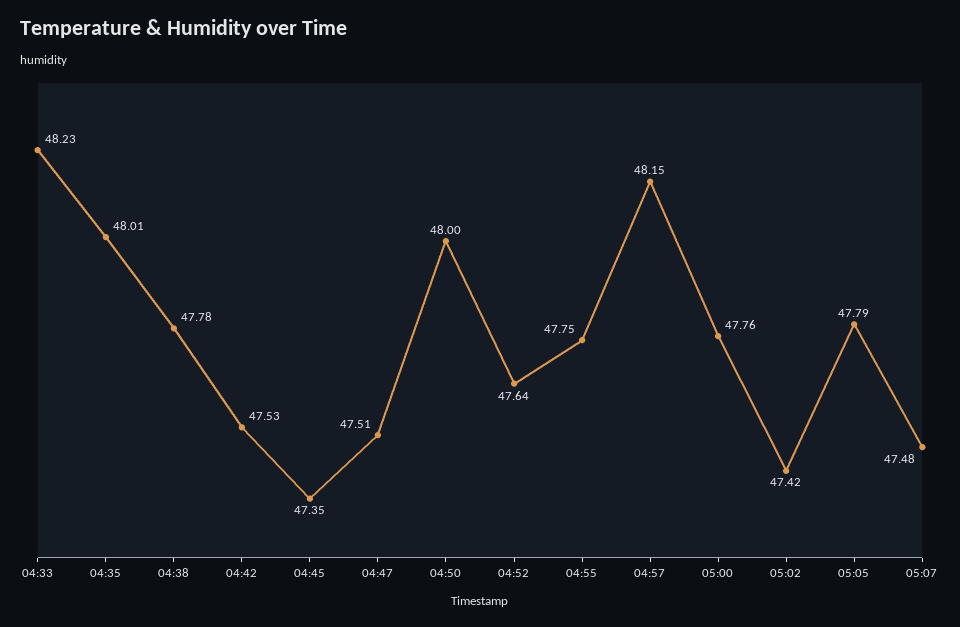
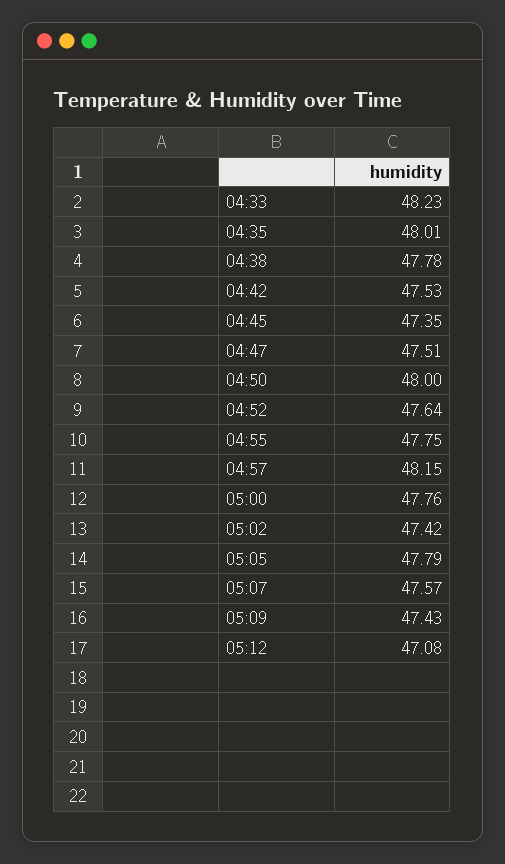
05:07: 47.48 -> 47.57
05:09: none -> 47.43
05:12: none -> 47.08

